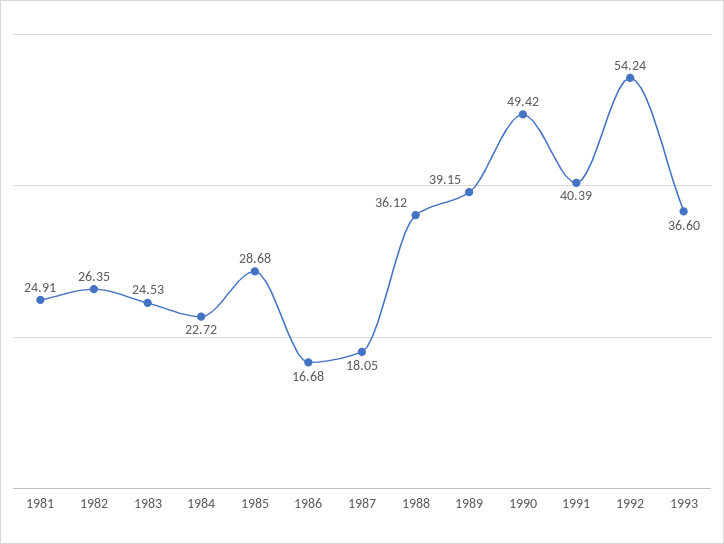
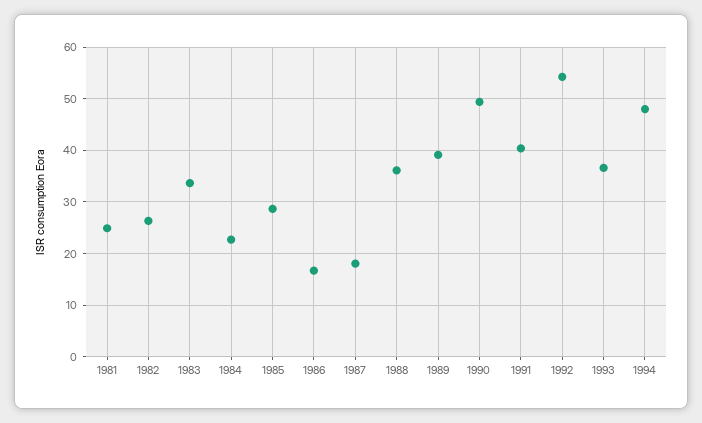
1983: 24.53 -> 34
1994: none -> 48

